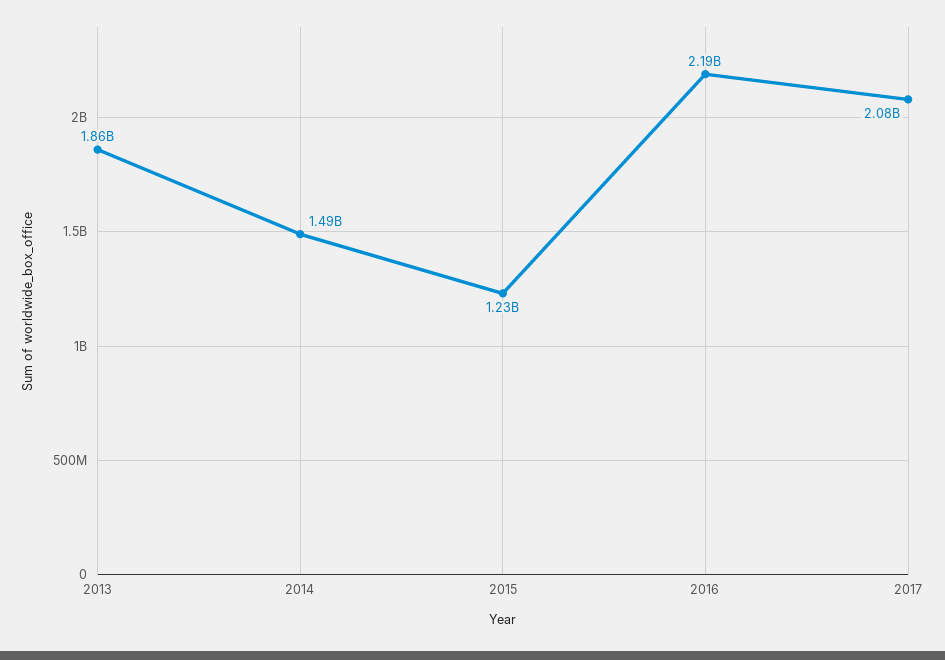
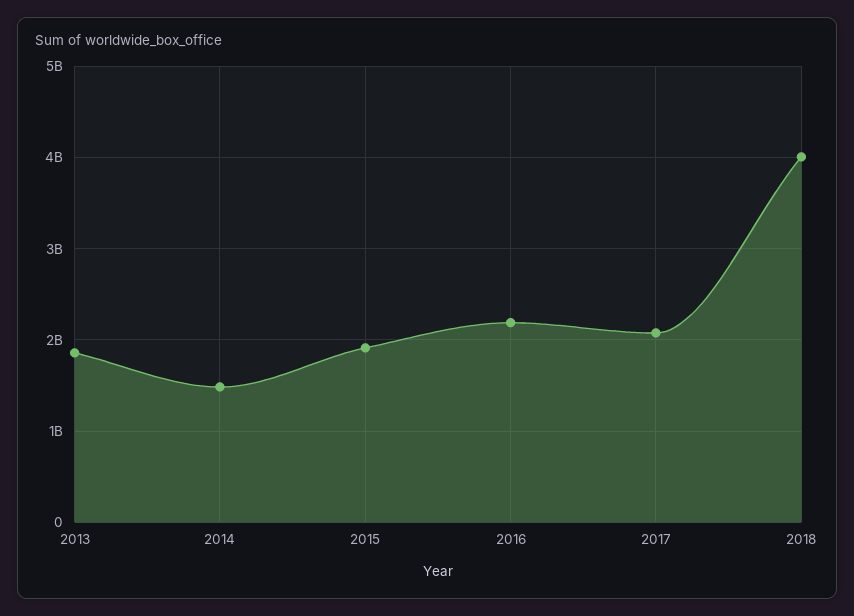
2015: 1230000000 -> 1900000000
2018: none -> 4000000000

